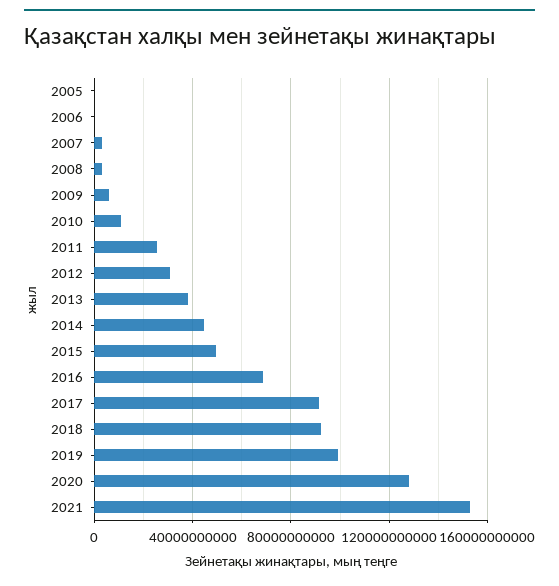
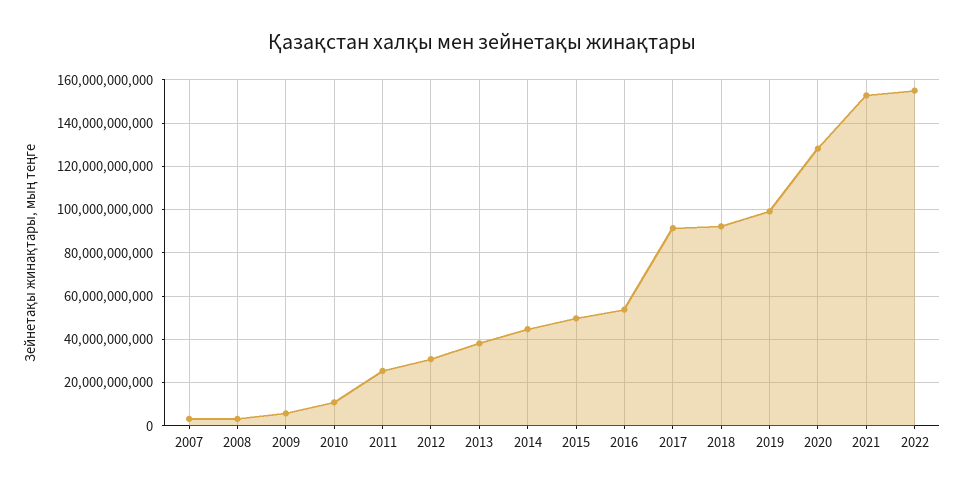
2005: 0 -> none
2006: 0 -> none
2016: 70000000000 -> 55000000000
2022: none -> 155000000000

